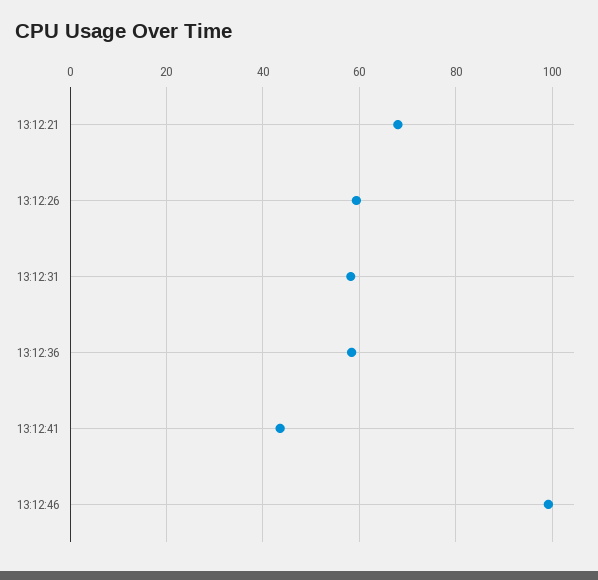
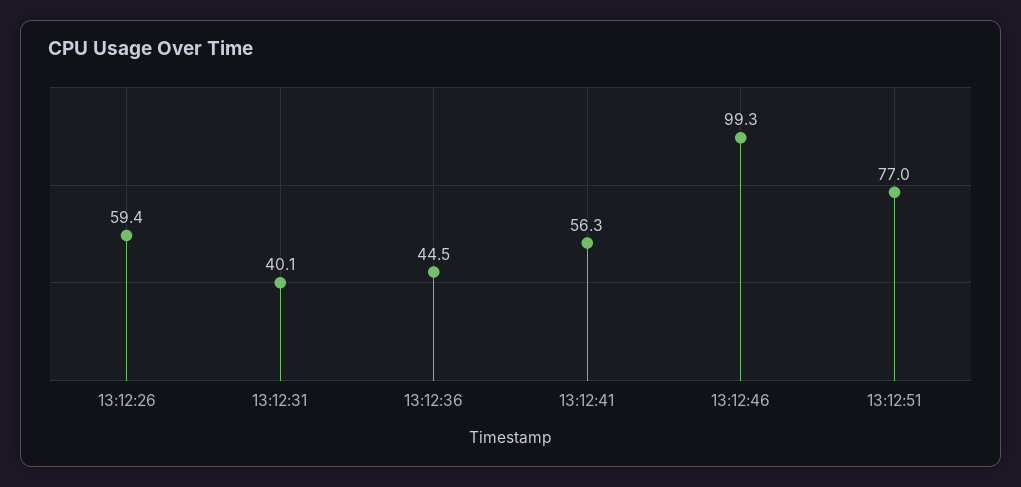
13:12:21: 68 -> none
13:12:31: 58 -> 40.1
13:12:36: 58 -> 44.5
13:12:41: 44 -> 56.3
13:12:51: none -> 77

